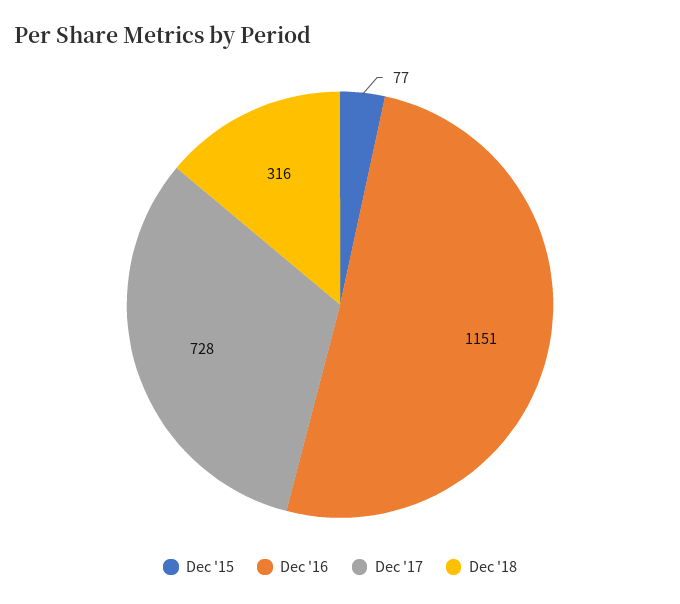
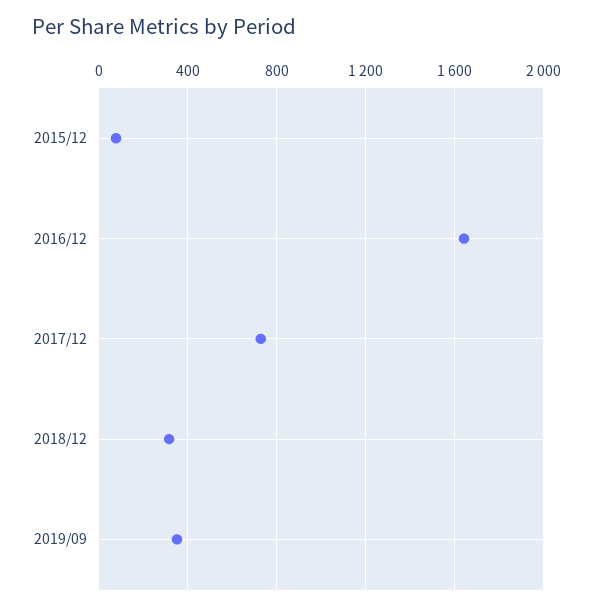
Dec '16: 1151 -> 1650
2019/09: none -> 350

